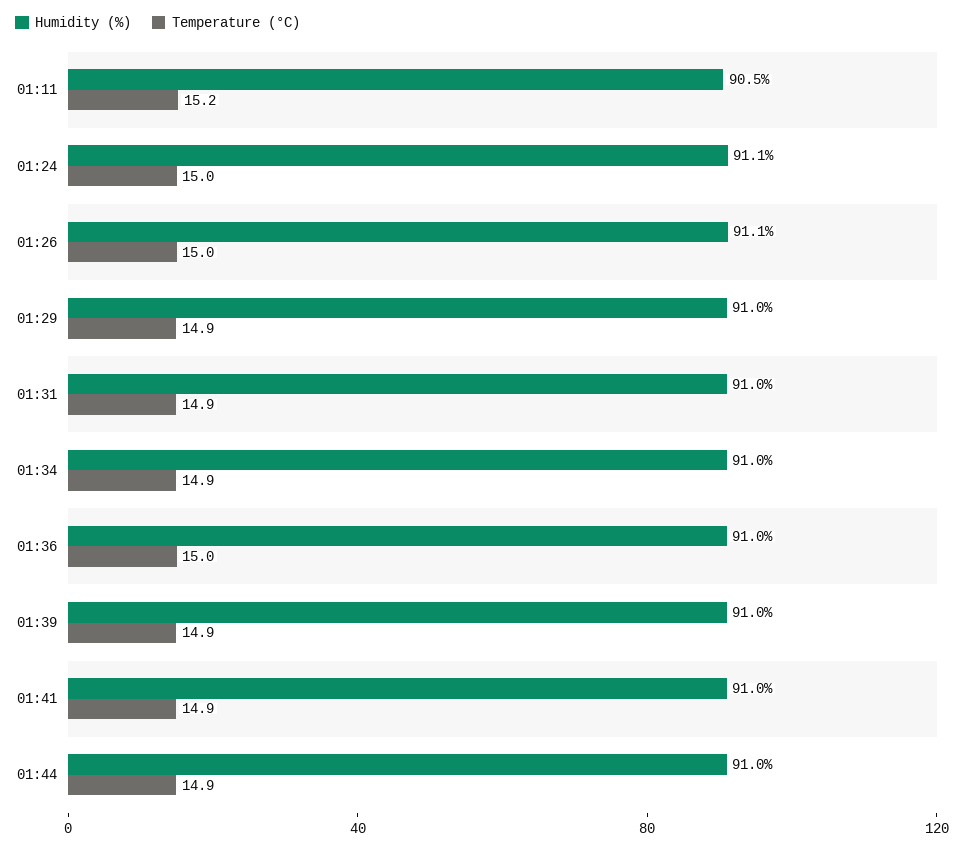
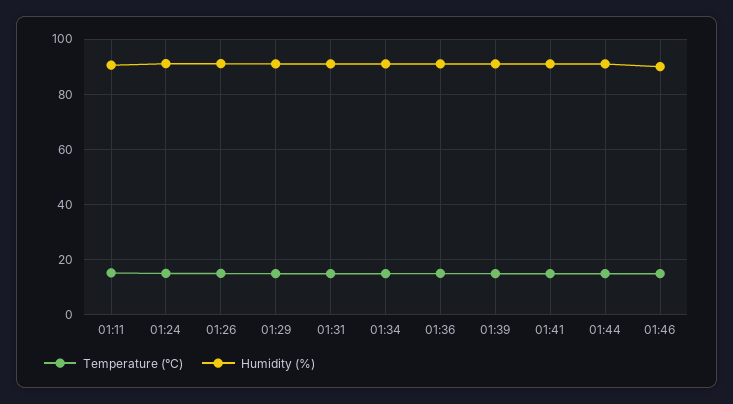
Temperature (°C), 01:46: none -> 15
Humidity (%), 01:46: none -> 90

